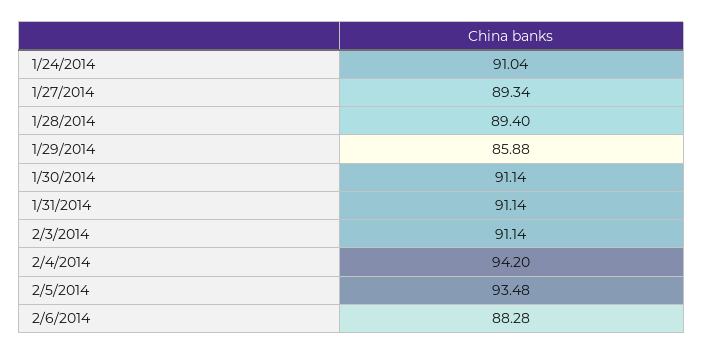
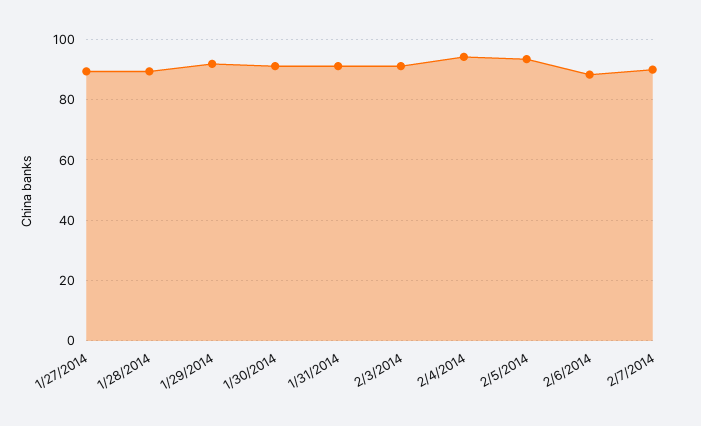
1/24/2014: 91.04 -> none
1/29/2014: 85.88 -> 92
2/7/2014: none -> 90

